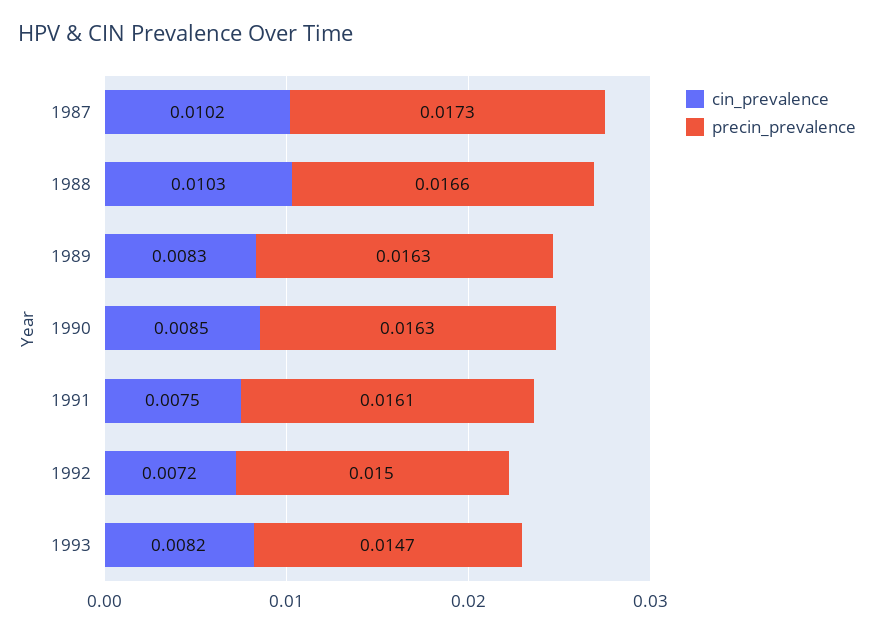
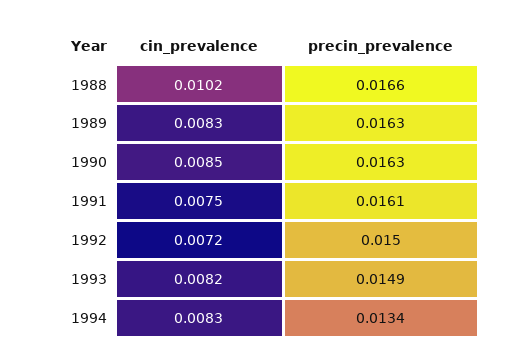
cin_prevalence, 1987: 0.0102 -> none
precin_prevalence, 1987: 0.0173 -> none
cin_prevalence, 1988: 0.0103 -> 0.0102
precin_prevalence, 1993: 0.0147 -> 0.0149
cin_prevalence, 1994: none -> 0.0083
precin_prevalence, 1994: none -> 0.0134

